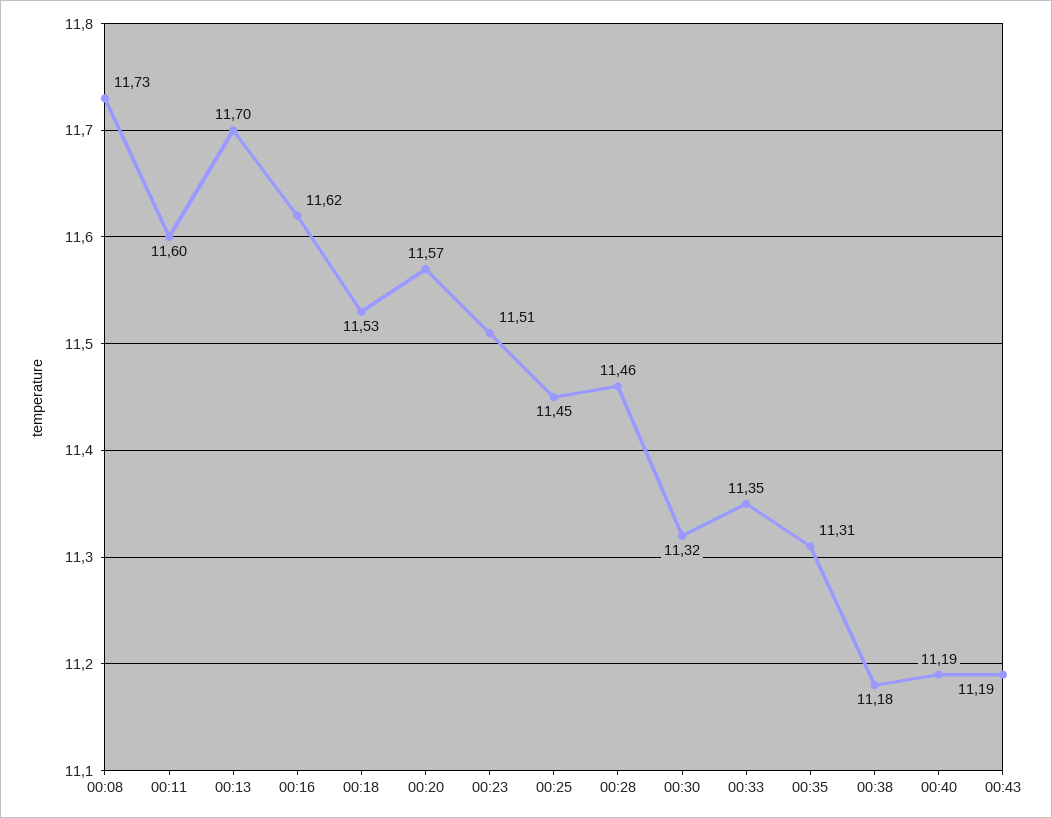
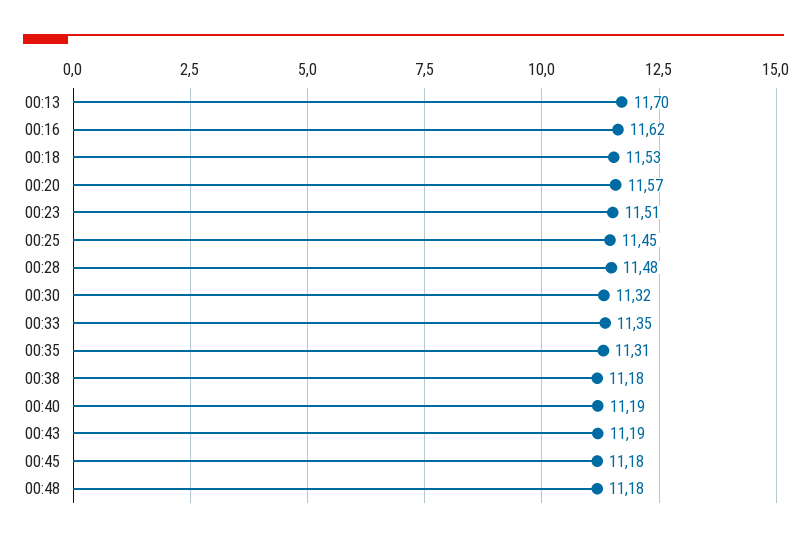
00:08: 11.73 -> none
00:11: 11.6 -> none
00:28: 11.46 -> 11.48
00:45: none -> 11.18
00:48: none -> 11.18

